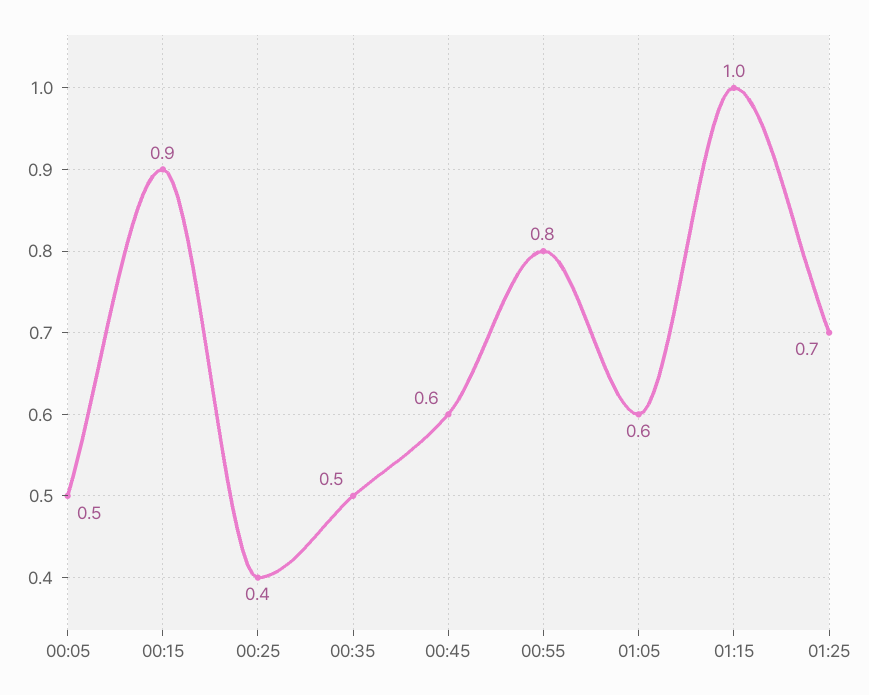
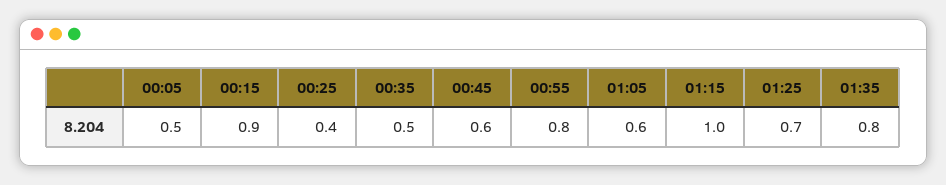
01:35: none -> 0.8

